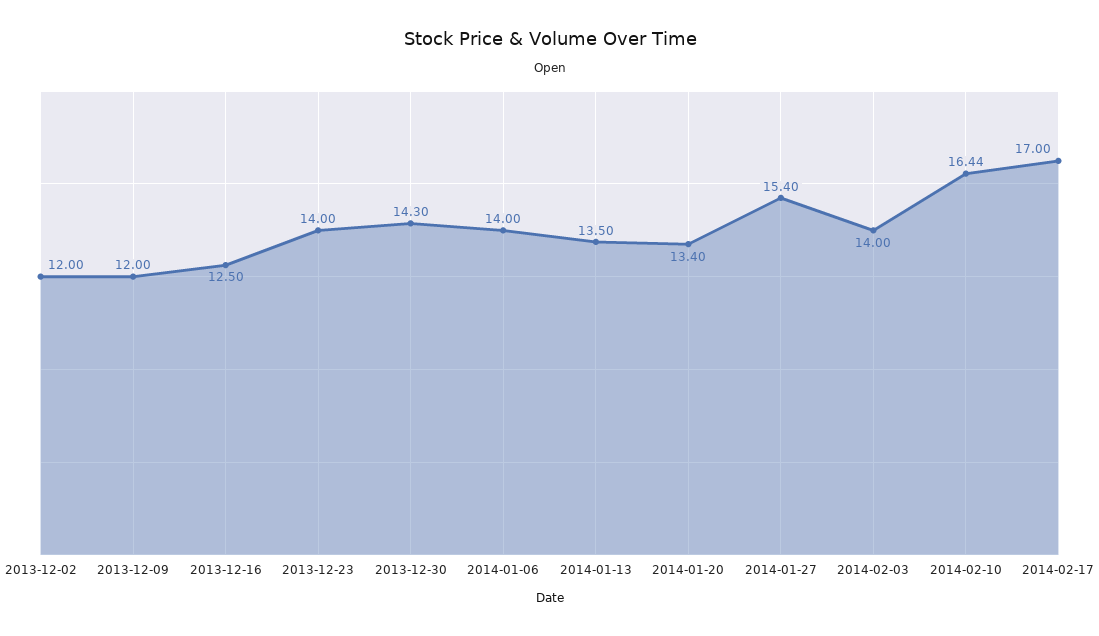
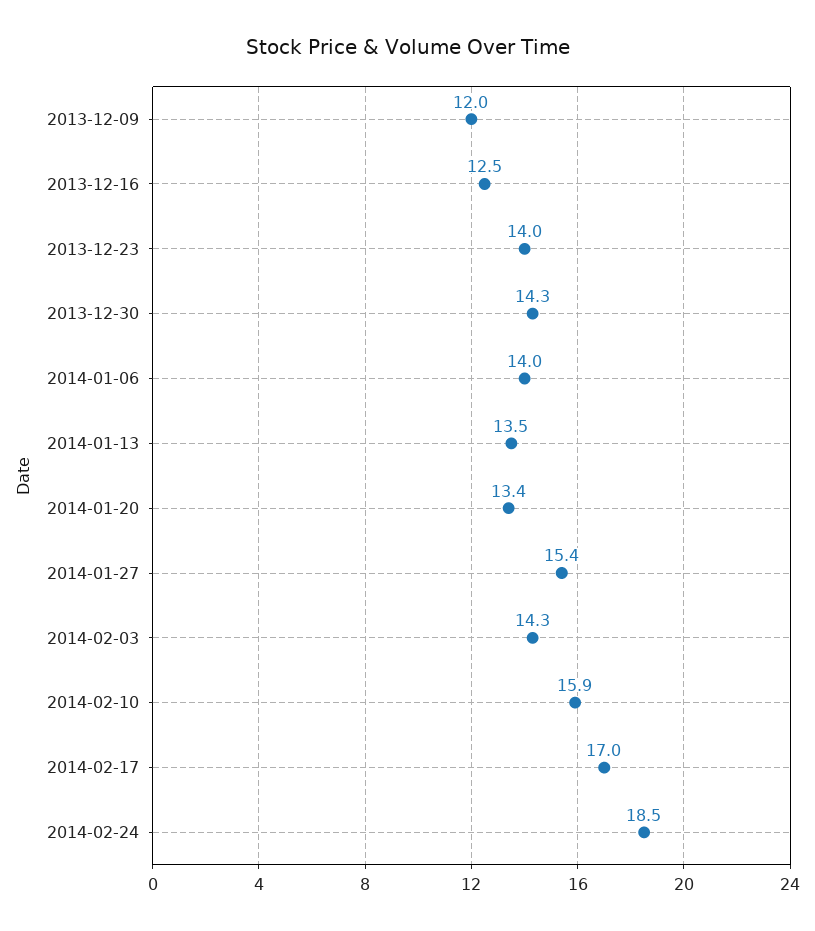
2013-12-02: 12 -> none
2014-02-03: 14 -> 14.3
2014-02-10: 16.44 -> 15.9
2014-02-24: none -> 18.5

